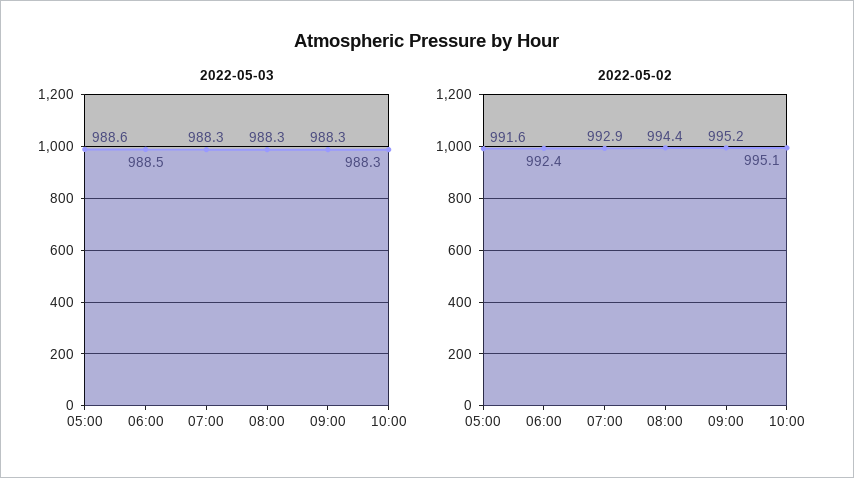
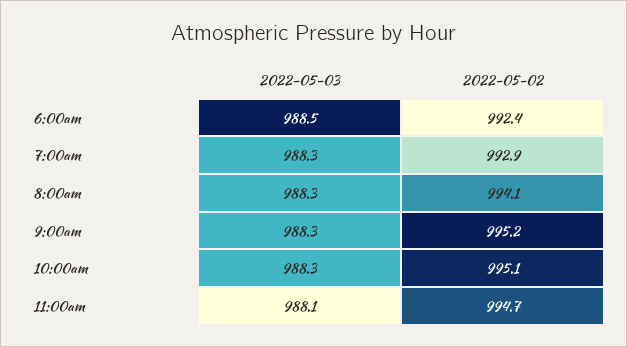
2022-05-03, 05:00: 988.6 -> none
2022-05-02, 05:00: 991.6 -> none
2022-05-02, 08:00: 994.4 -> 994.1
2022-05-03, 11:00am: none -> 988.1
2022-05-02, 11:00am: none -> 994.7

